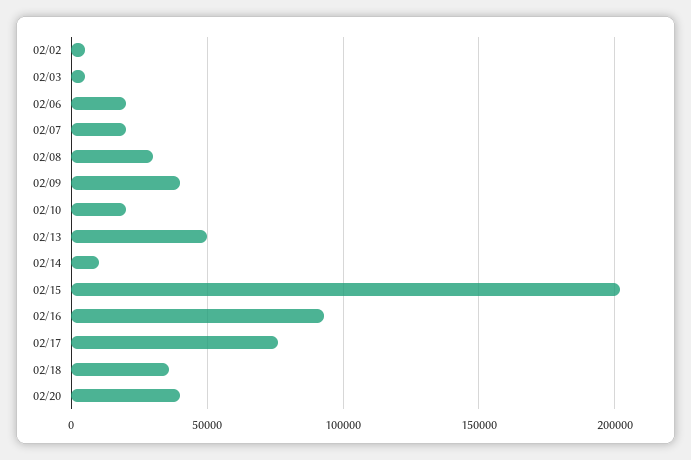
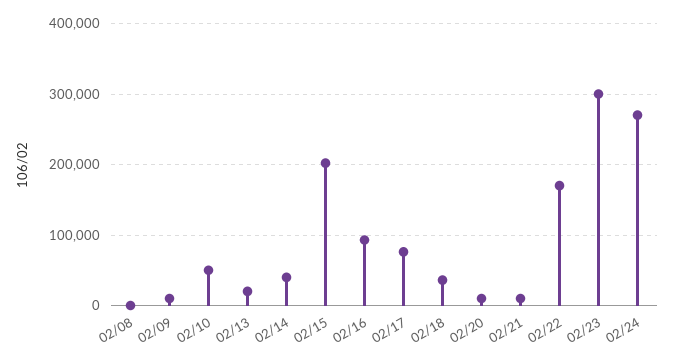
02/02: 5000 -> none
02/03: 5000 -> none
02/06: 20000 -> none
02/07: 20000 -> none
02/08: 30000 -> 0
02/09: 40000 -> 10000
02/10: 20000 -> 50000
02/13: 50000 -> 20000
02/14: 10000 -> 40000
02/20: 40000 -> 10000
02/21: none -> 10000
02/22: none -> 170000
02/23: none -> 300000
02/24: none -> 270000

